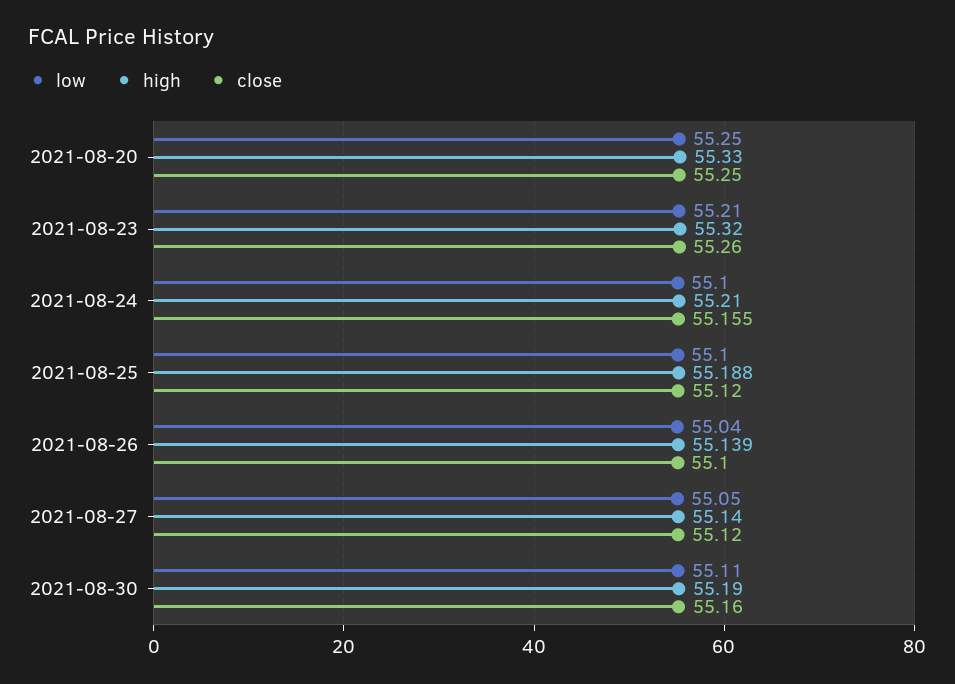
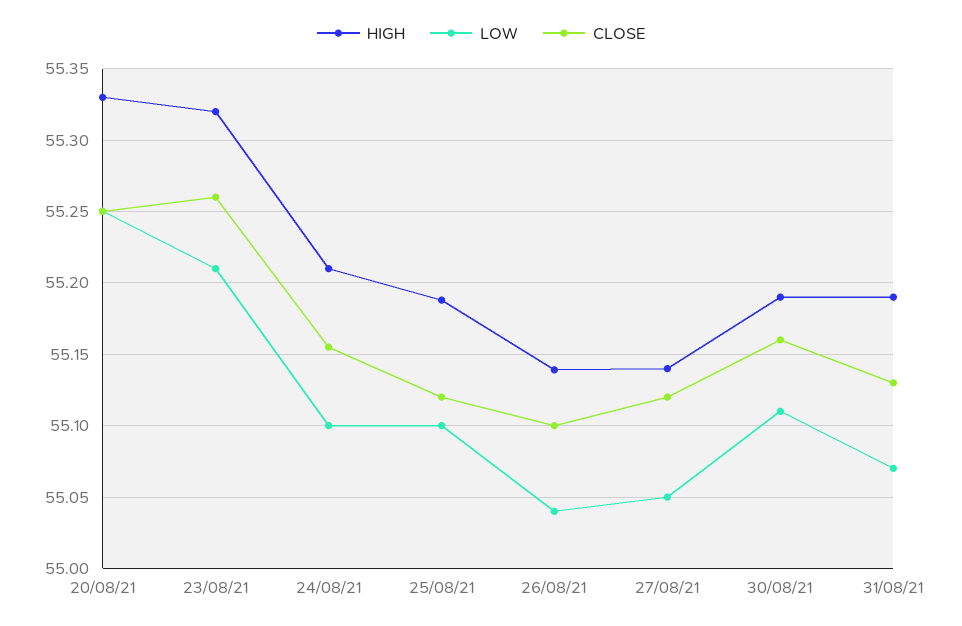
high, 31/08/21: none -> 55.19
low, 31/08/21: none -> 55.07
close, 31/08/21: none -> 55.13

